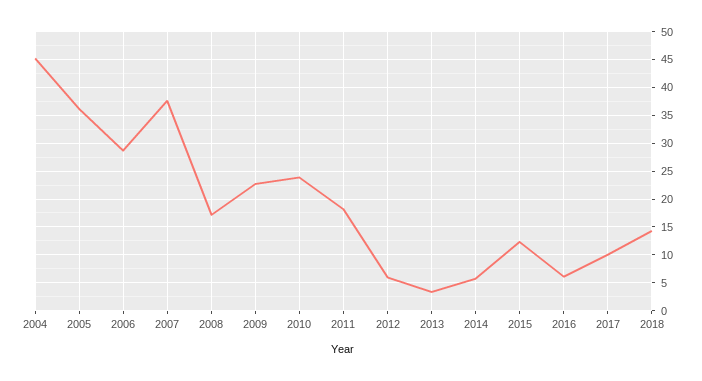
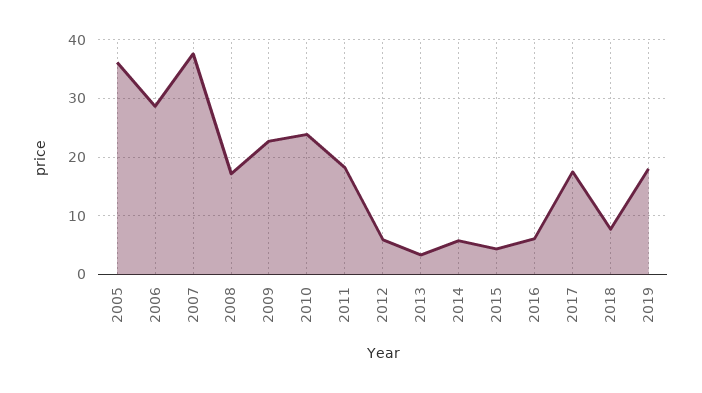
2004: 45 -> none
2015: 12.5 -> 4
2017: 10 -> 18
2018: 15 -> 8
2019: none -> 18

